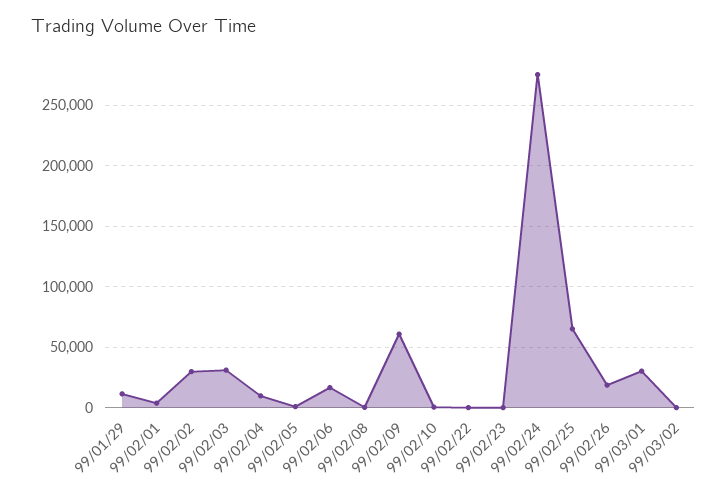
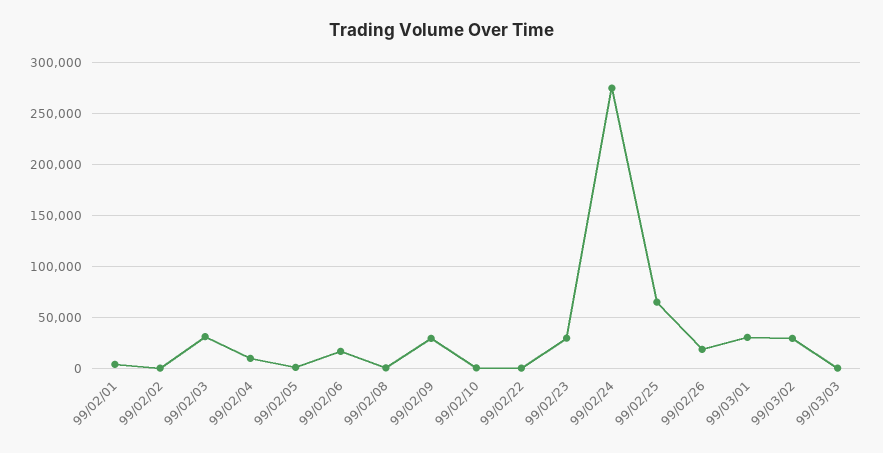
99/01/29: 10000 -> none
99/02/02: 30000 -> 0
99/02/09: 60000 -> 30000
99/02/23: 0 -> 30000
99/03/02: 0 -> 30000
99/03/03: none -> 0

